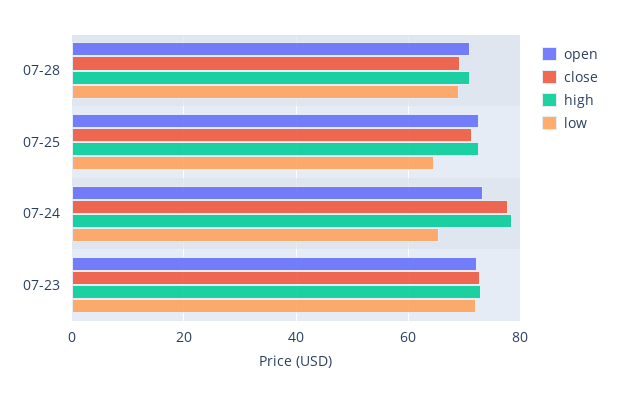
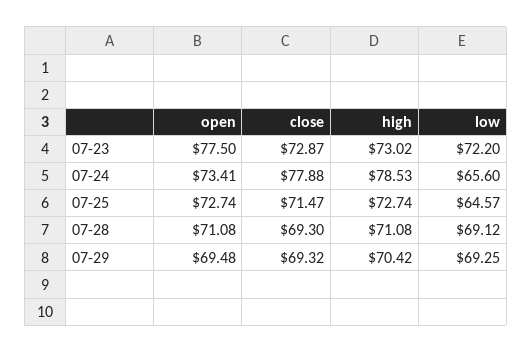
open, 07-23: 72 -> 77.5
open, 07-29: none -> 69.48
close, 07-29: none -> 69.32
high, 07-29: none -> 70.42
low, 07-29: none -> 69.25

